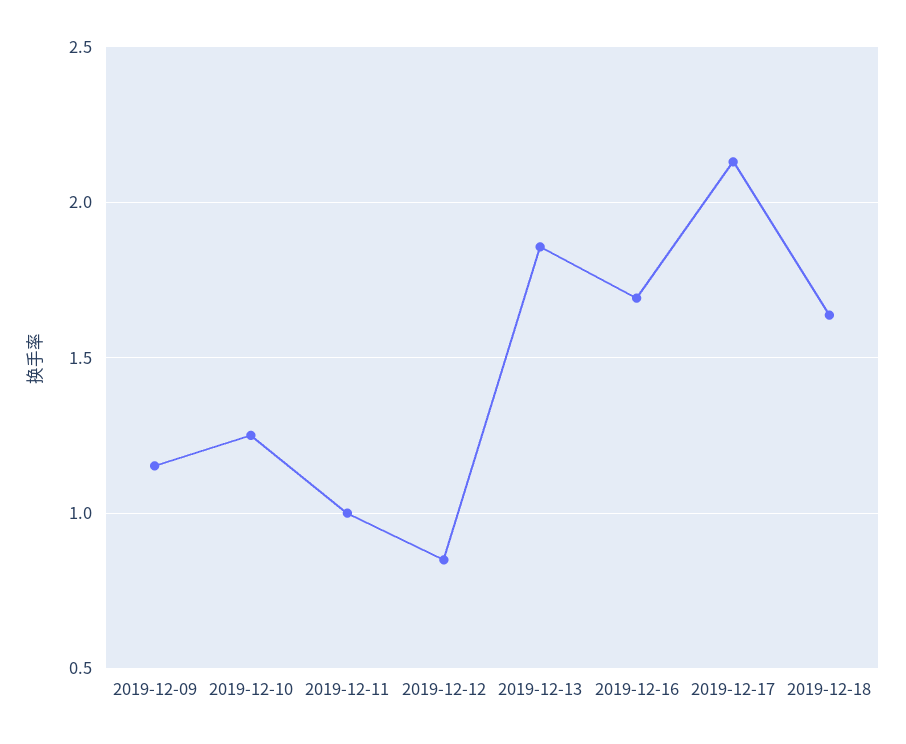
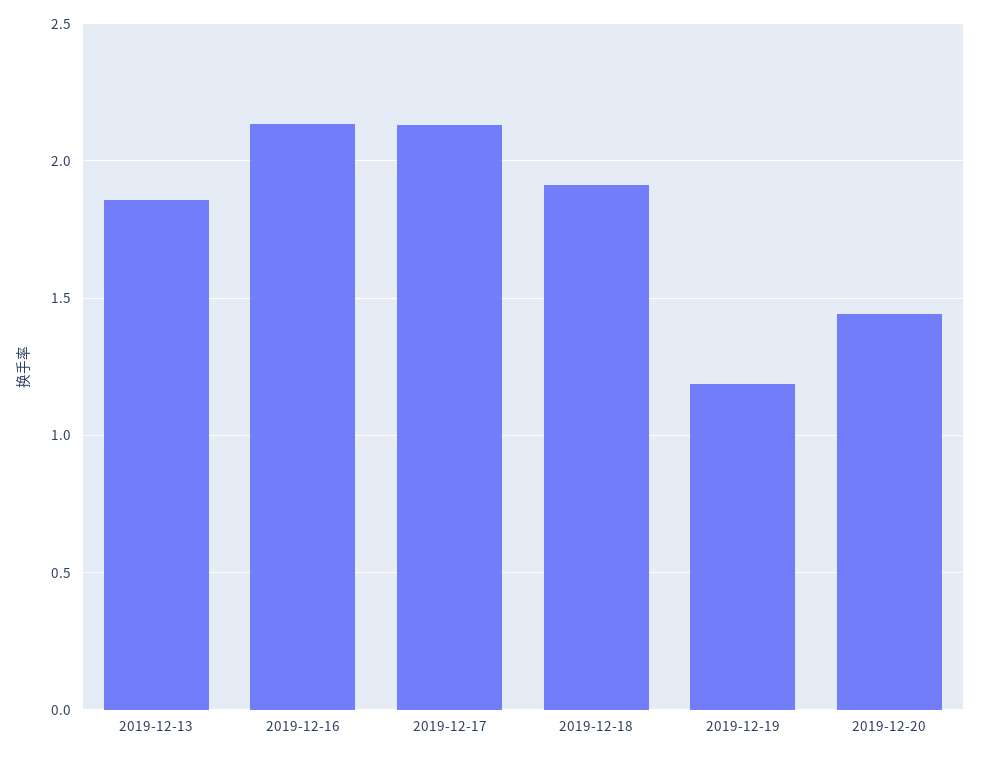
2019-12-09: 1.15 -> none
2019-12-10: 1.25 -> none
2019-12-11: 1 -> none
2019-12-12: 0.85 -> none
2019-12-16: 1.7 -> 2.15
2019-12-18: 1.65 -> 1.9
2019-12-19: none -> 1.2
2019-12-20: none -> 1.45

